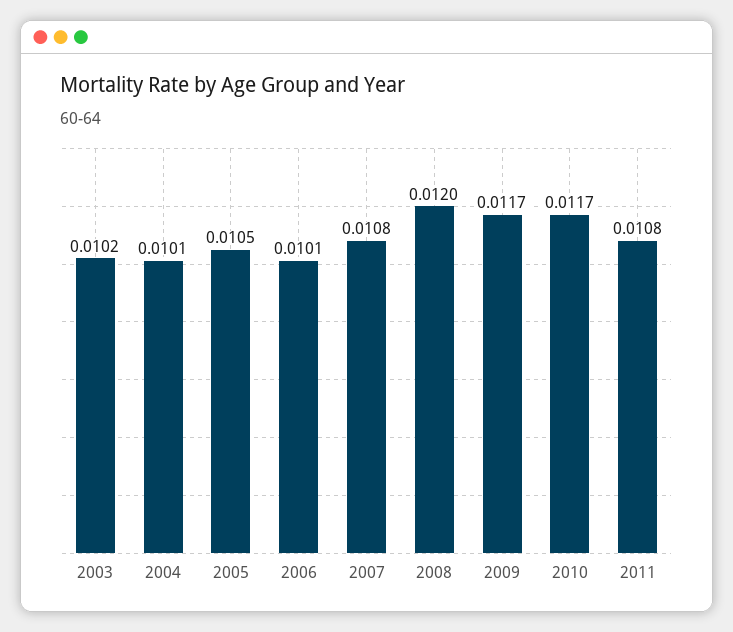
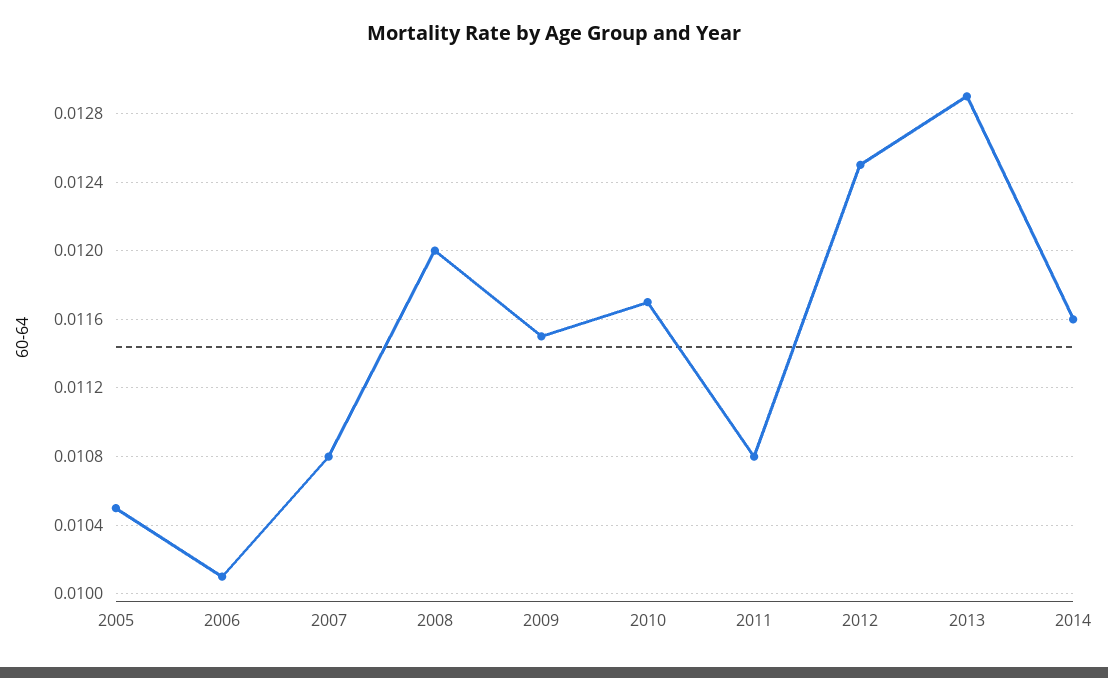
2003: 0.0102 -> none
2004: 0.0101 -> none
2009: 0.0117 -> 0.0115
2012: none -> 0.0125
2013: none -> 0.0129
2014: none -> 0.0116

